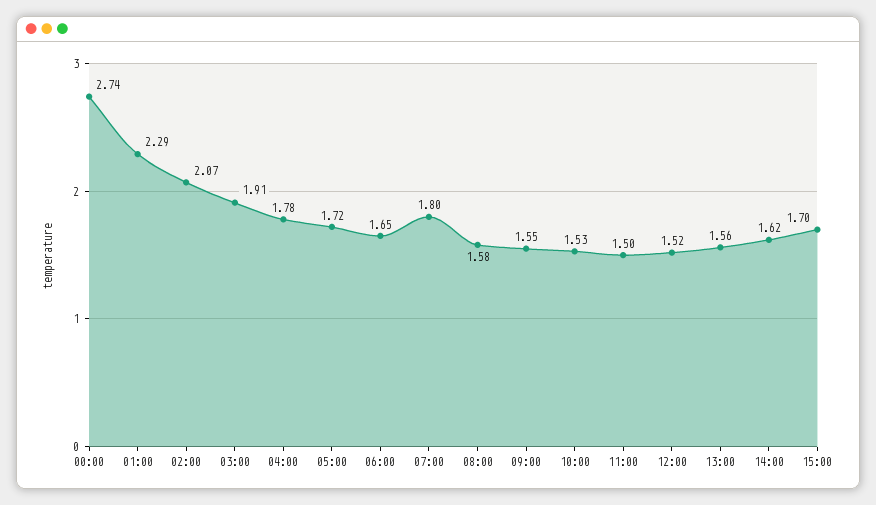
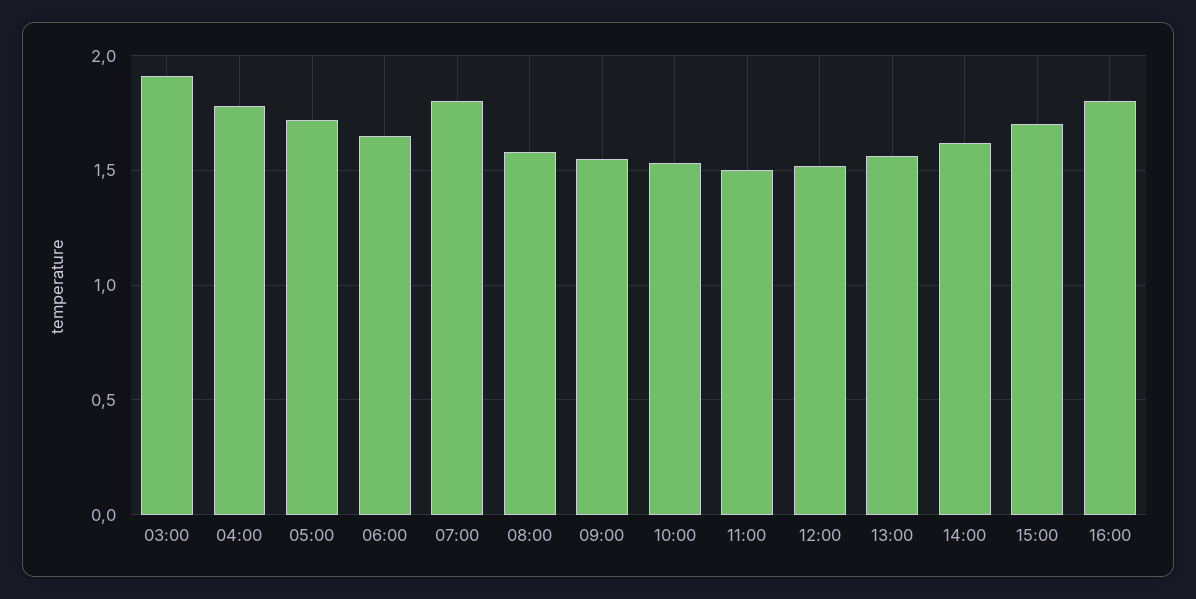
00:00: 2.74 -> none
01:00: 2.29 -> none
02:00: 2.07 -> none
16:00: none -> 1.8

